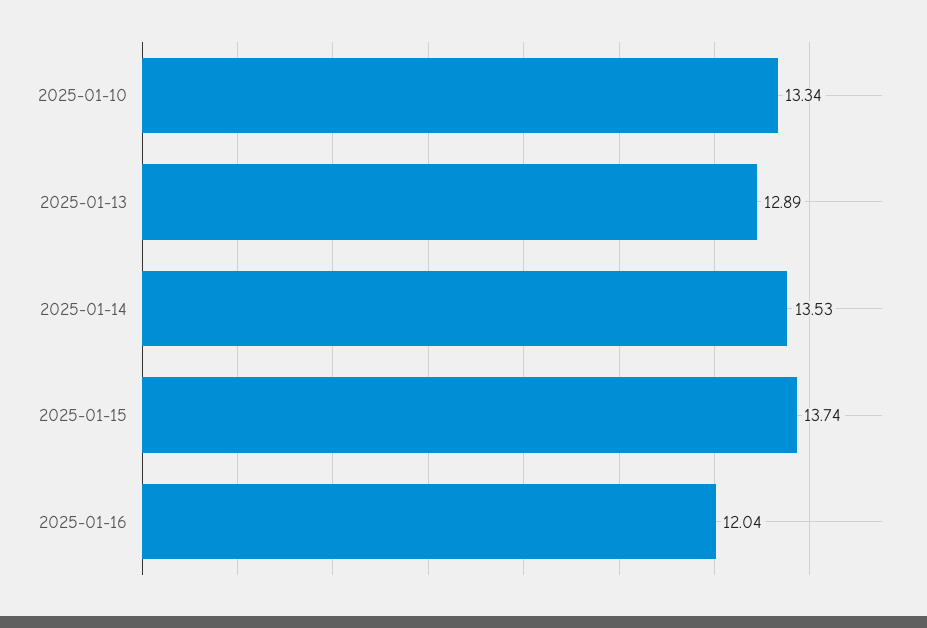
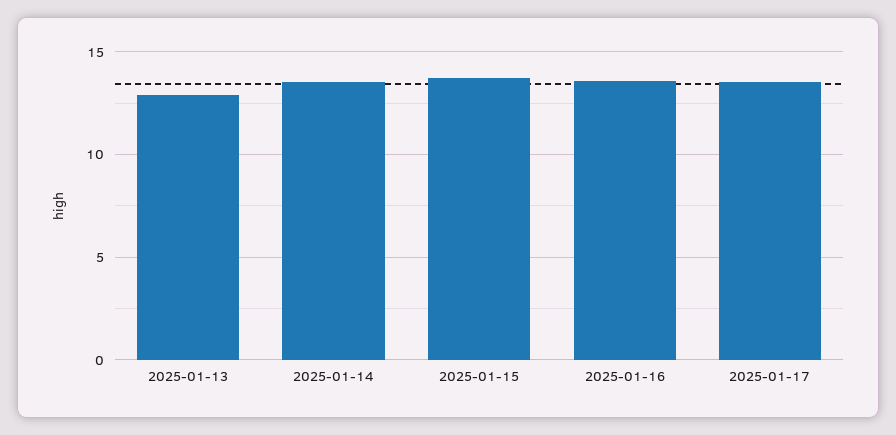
2025-01-10: 13.34 -> none
2025-01-16: 12.04 -> 13.5
2025-01-17: none -> 13.5

